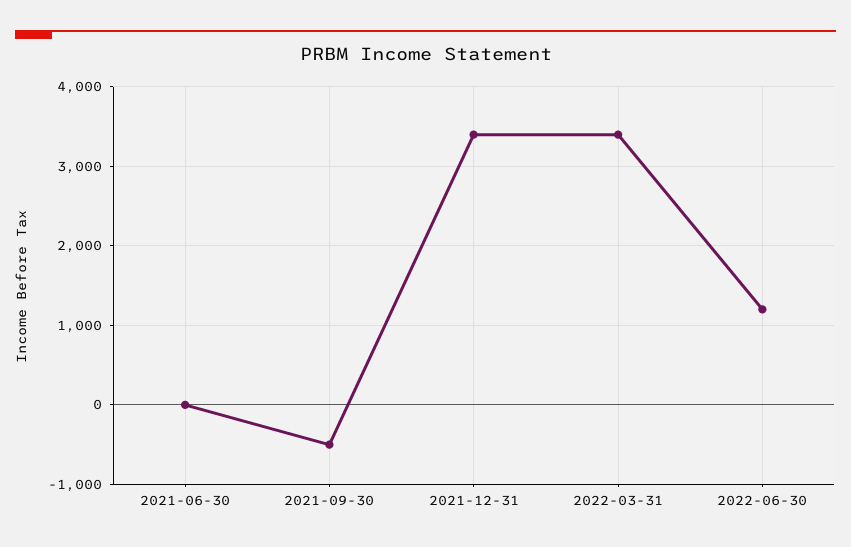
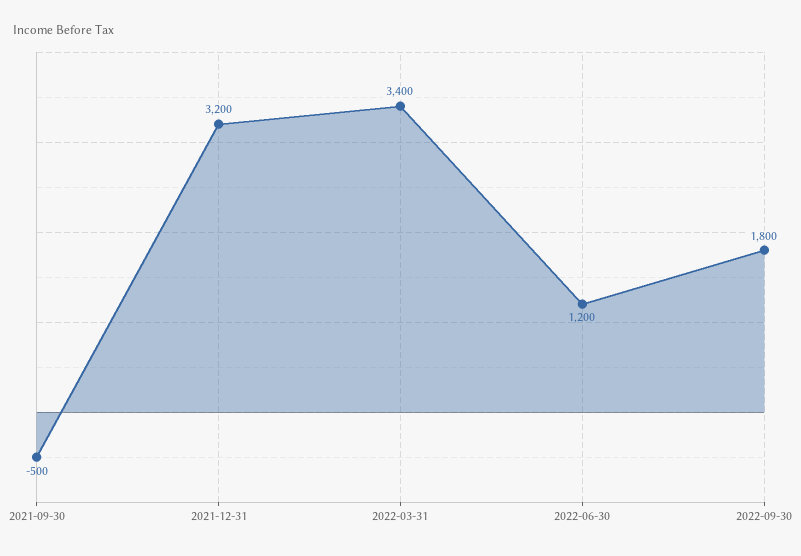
2021-06-30: 0 -> none
2021-12-31: 3400 -> 3200
2022-09-30: none -> 1800

